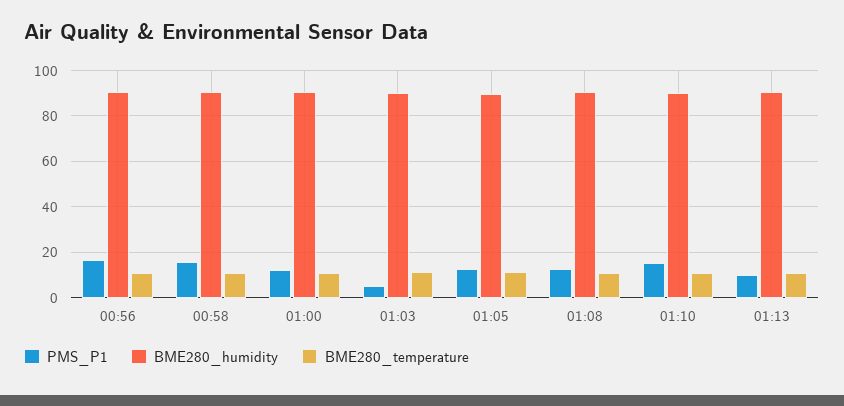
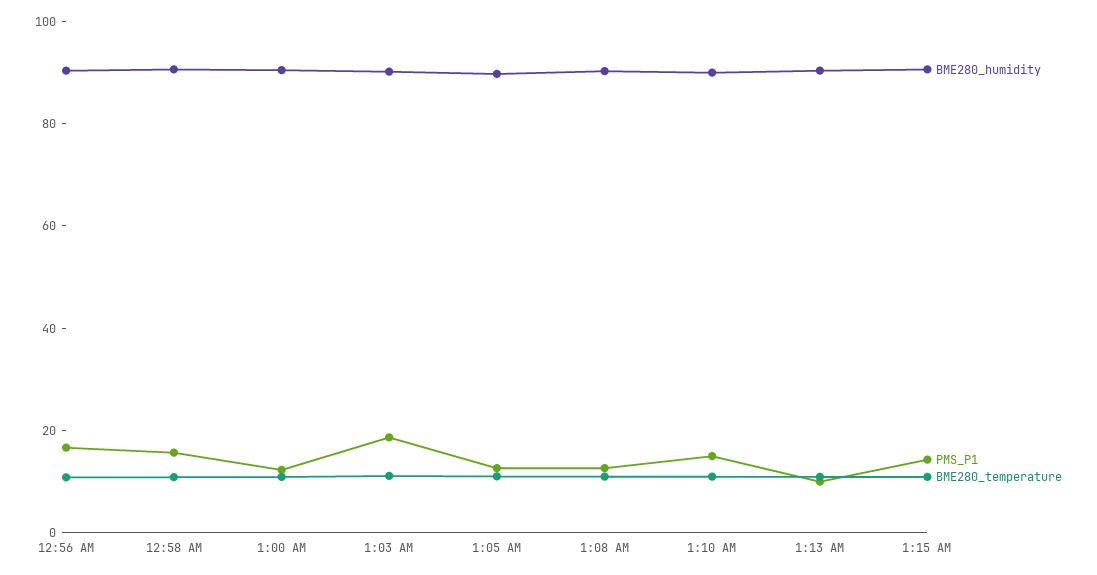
PMS_P1, 01:03: 5 -> 20
BME280_humidity, 1:15 AM: none -> 90
PMS_P1, 1:15 AM: none -> 15
BME280_temperature, 1:15 AM: none -> 10

